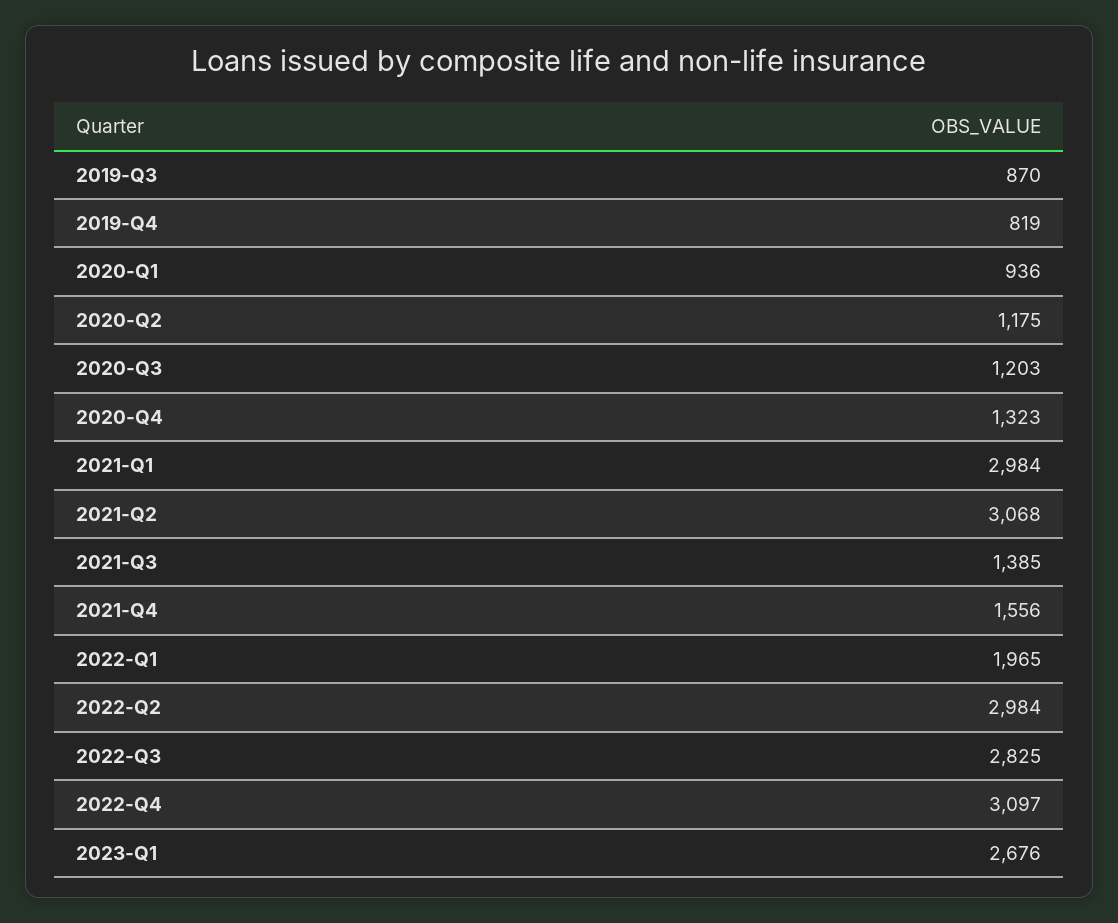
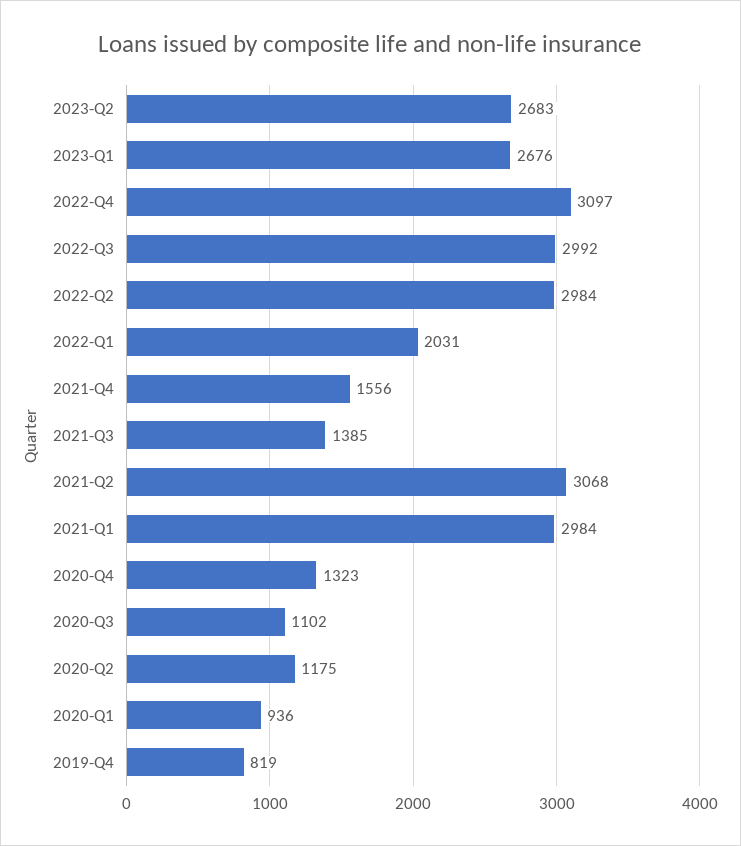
2019-Q3: 870 -> none
2020-Q3: 1203 -> 1102
2022-Q1: 1965 -> 2031
2022-Q3: 2825 -> 2992
2023-Q2: none -> 2683

